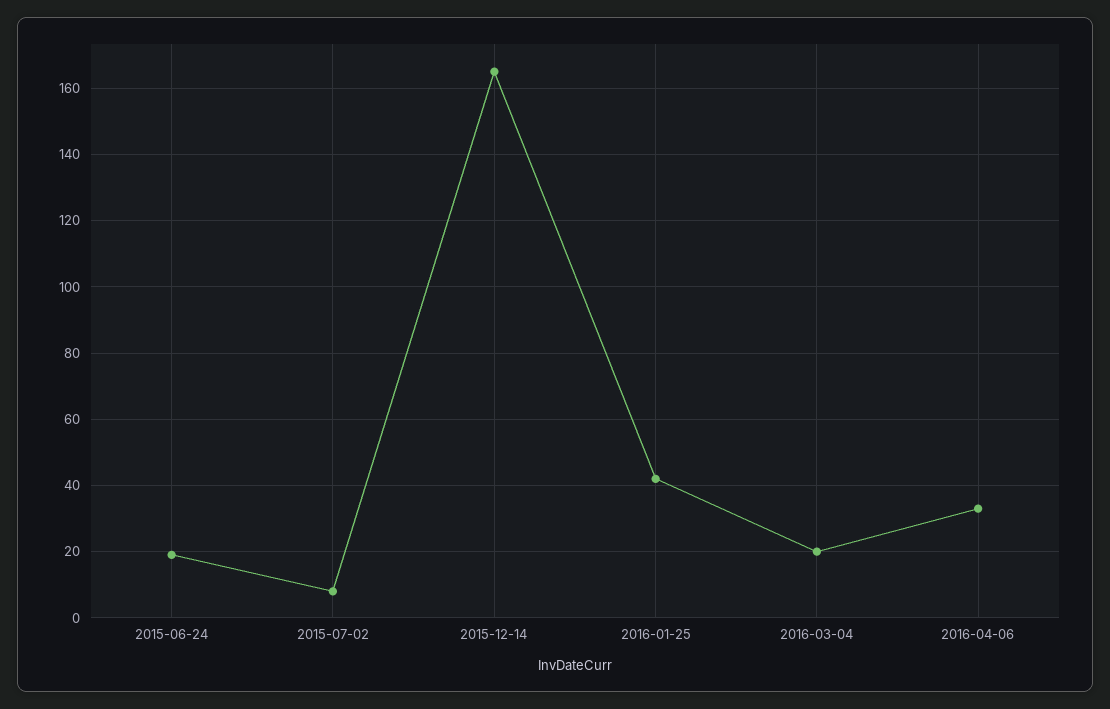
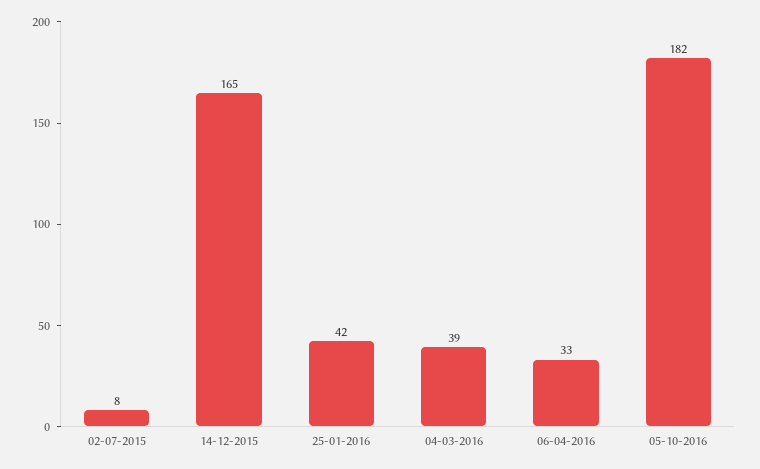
2015-06-24: 20 -> none
2016-03-04: 20 -> 39
05-10-2016: none -> 182

